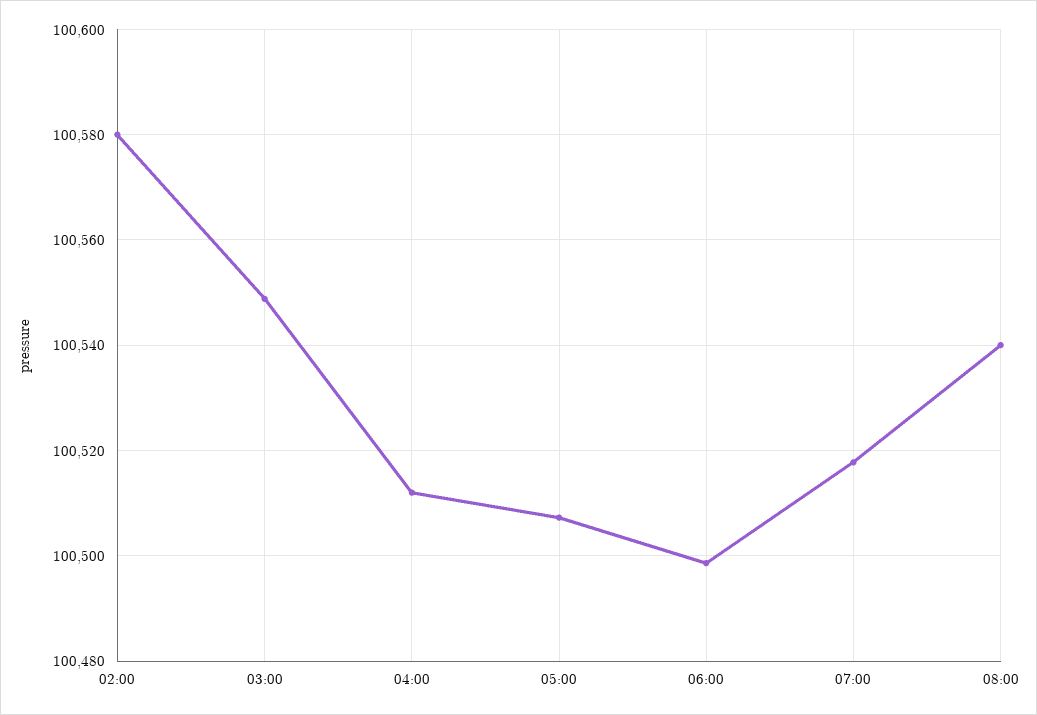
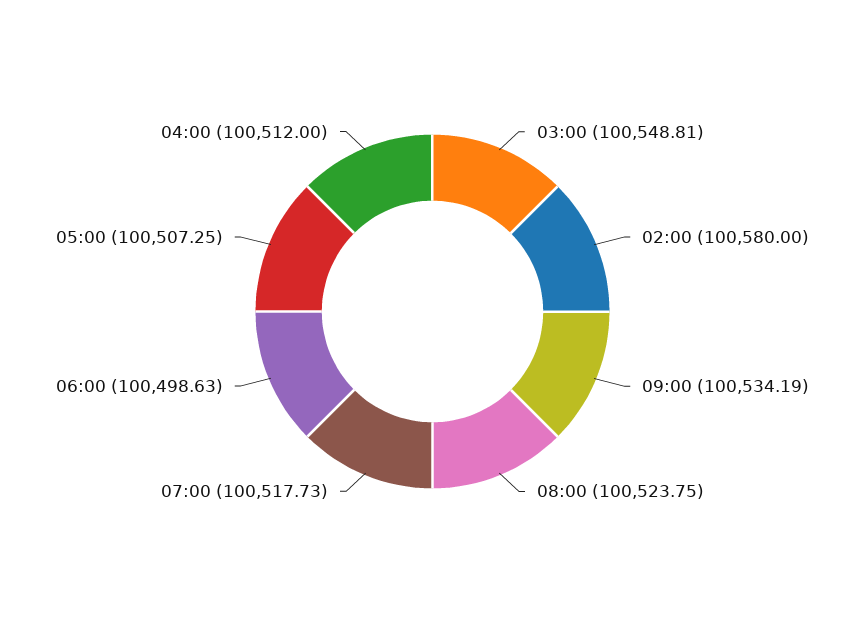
08:00: 100540 -> 100523.75
09:00: none -> 100534.19

